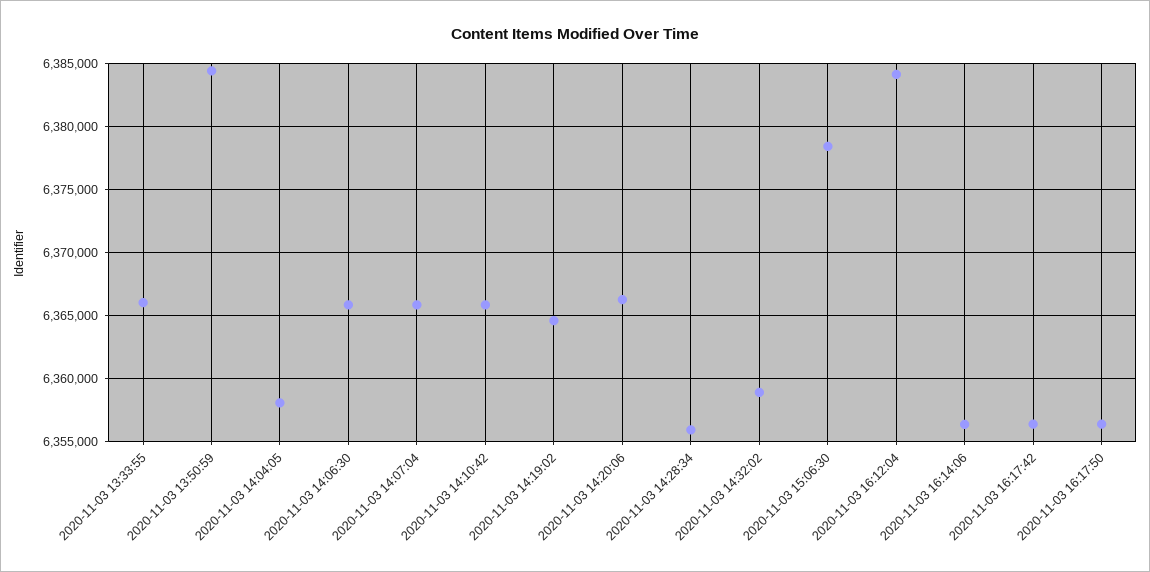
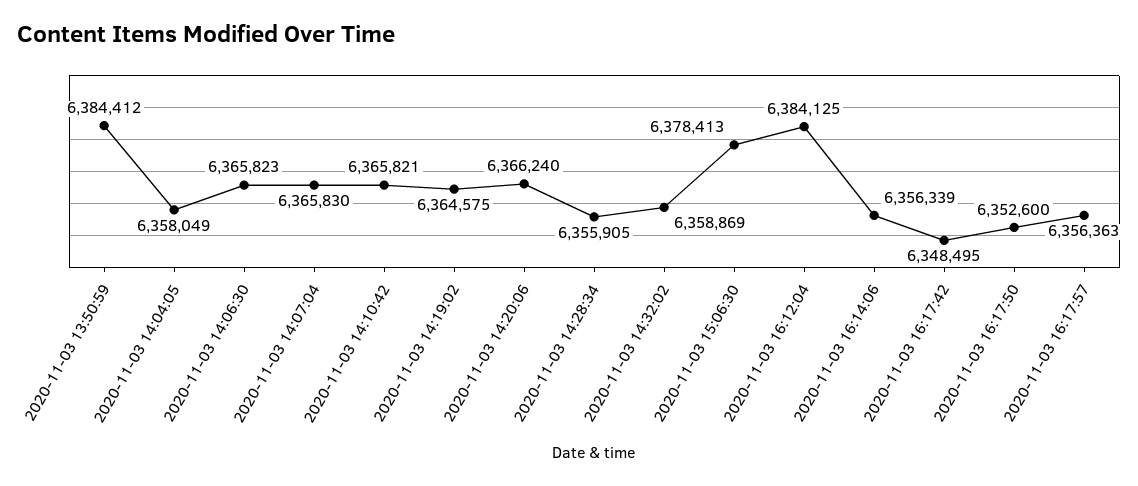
2020-11-03 13:33:55: 6366000 -> none
2020-11-03 16:17:42: 6356500 -> 6348495
2020-11-03 16:17:50: 6356500 -> 6352600
2020-11-03 16:17:57: none -> 6356363

